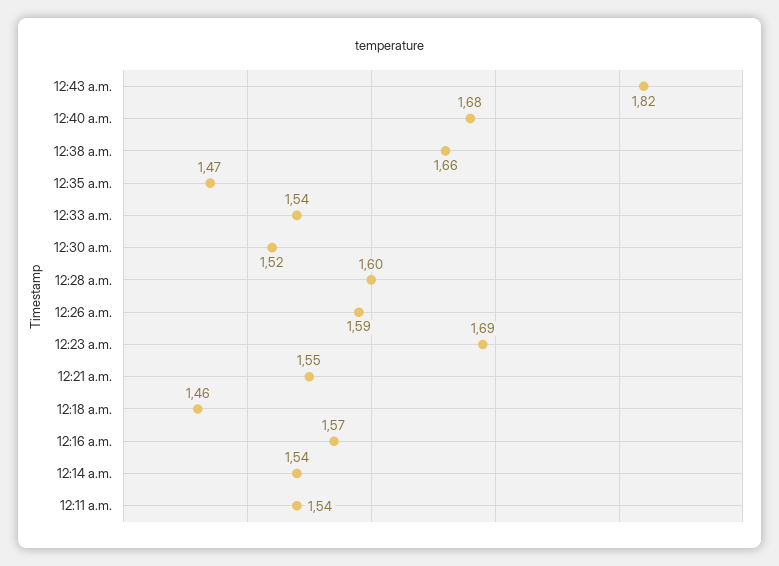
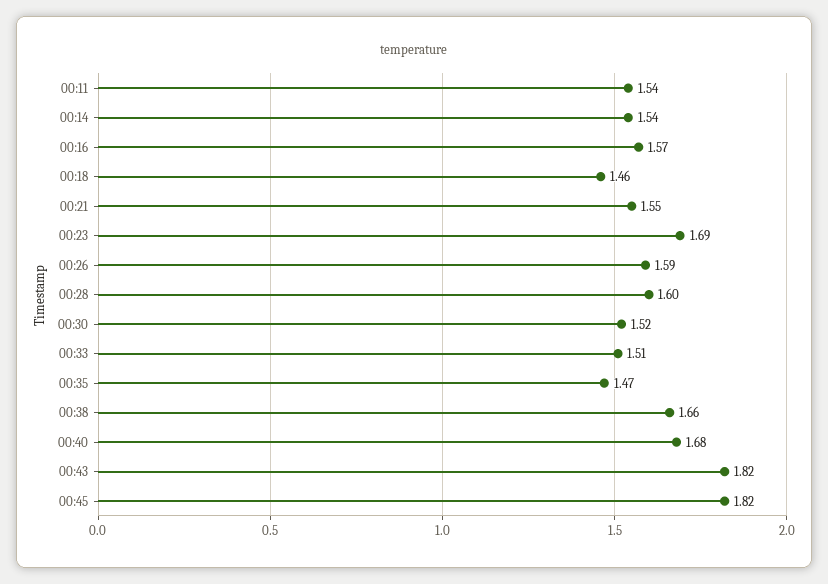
12:33 a.m.: 1.54 -> 1.51
00:45: none -> 1.82

